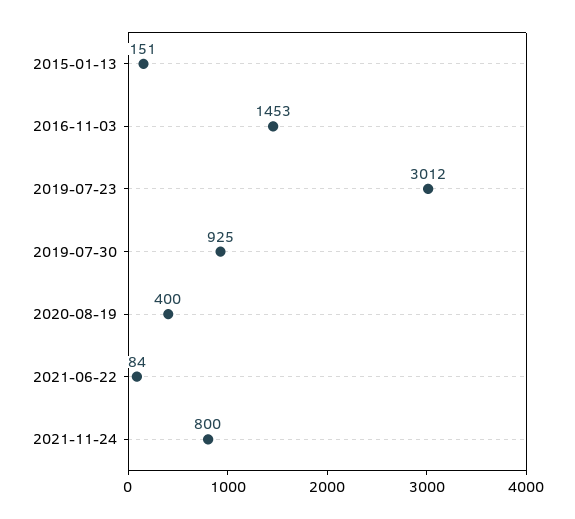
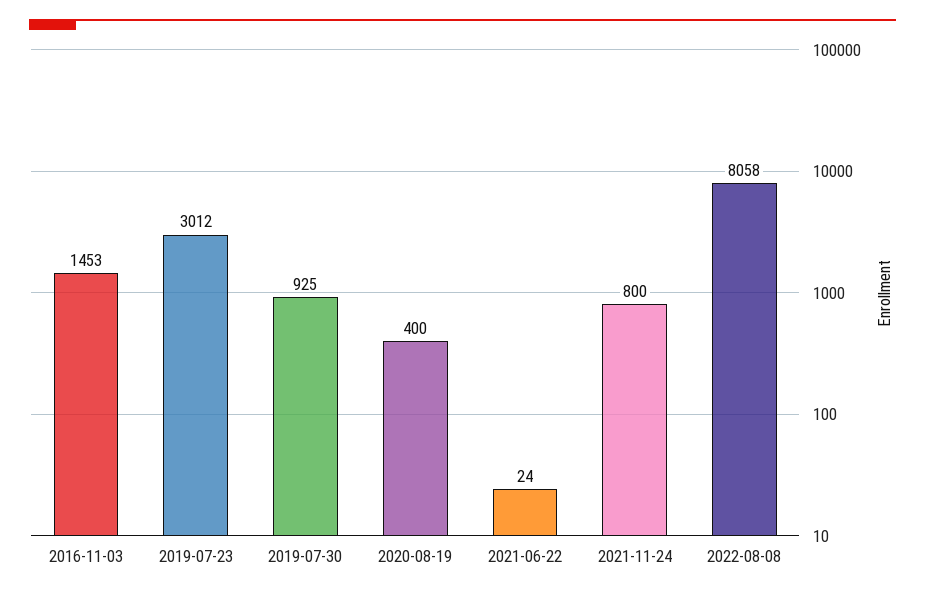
2015-01-13: 151 -> none
2021-06-22: 84 -> 24
2022-08-08: none -> 8058

